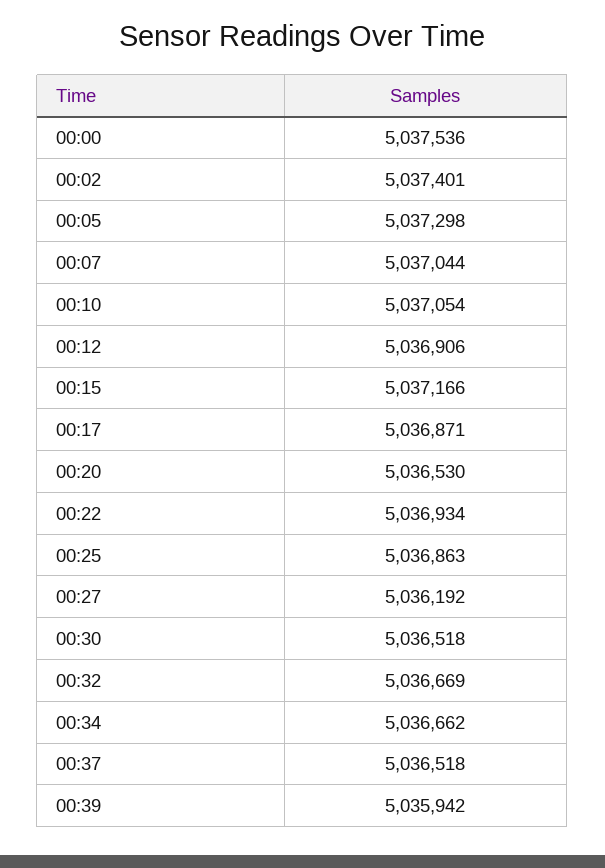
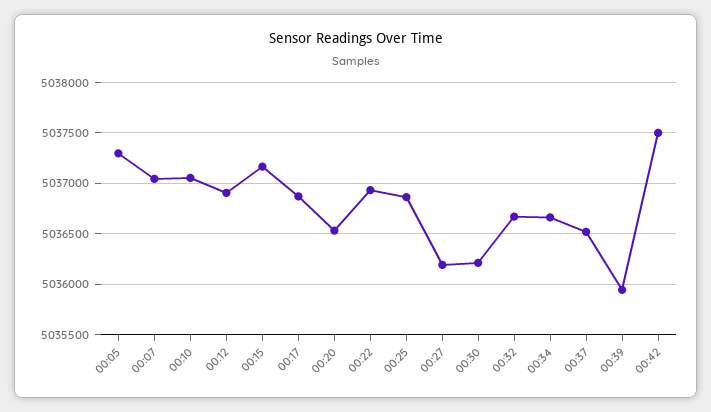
00:00: 5037536 -> none
00:02: 5037401 -> none
00:30: 5036518 -> 5036200
00:42: none -> 5037500

